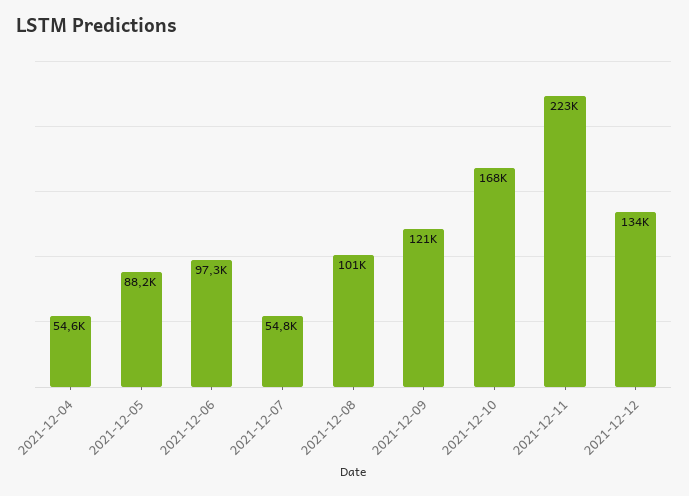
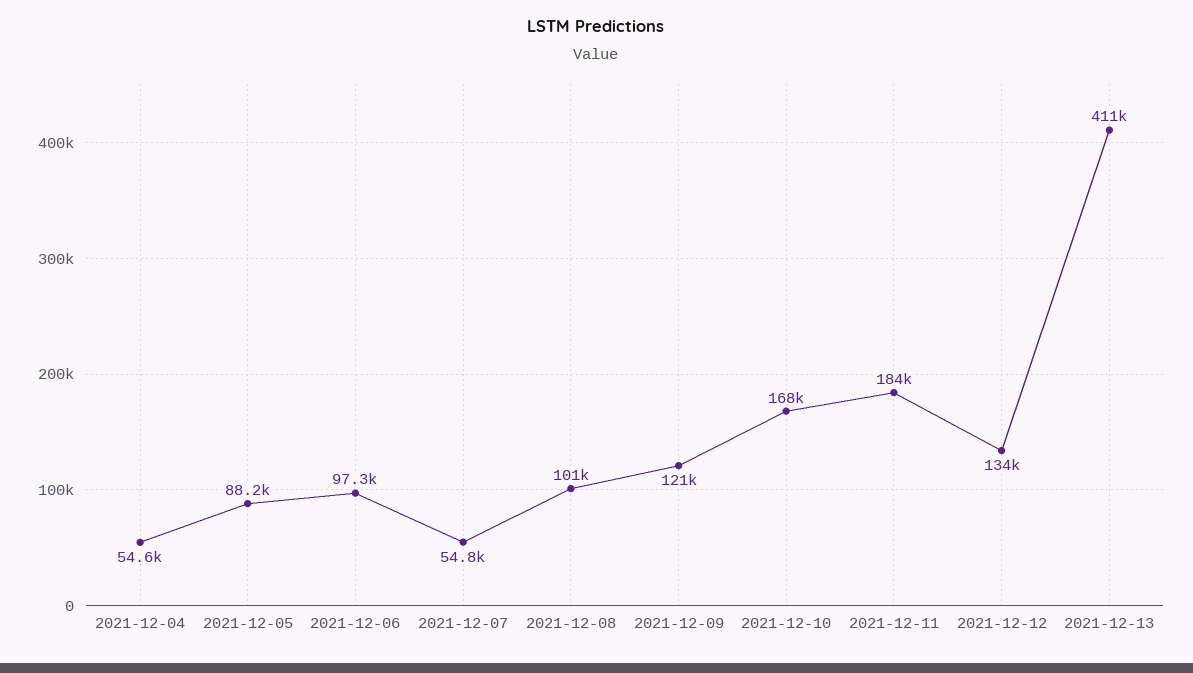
2021-12-11: 223000 -> 184000
2021-12-13: none -> 411000

